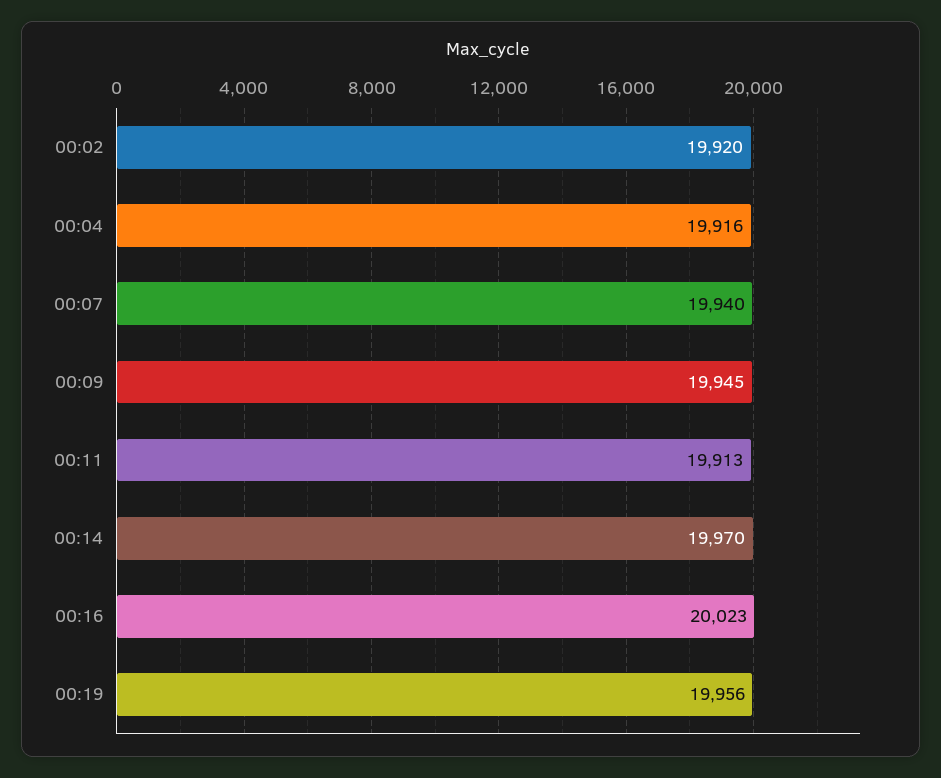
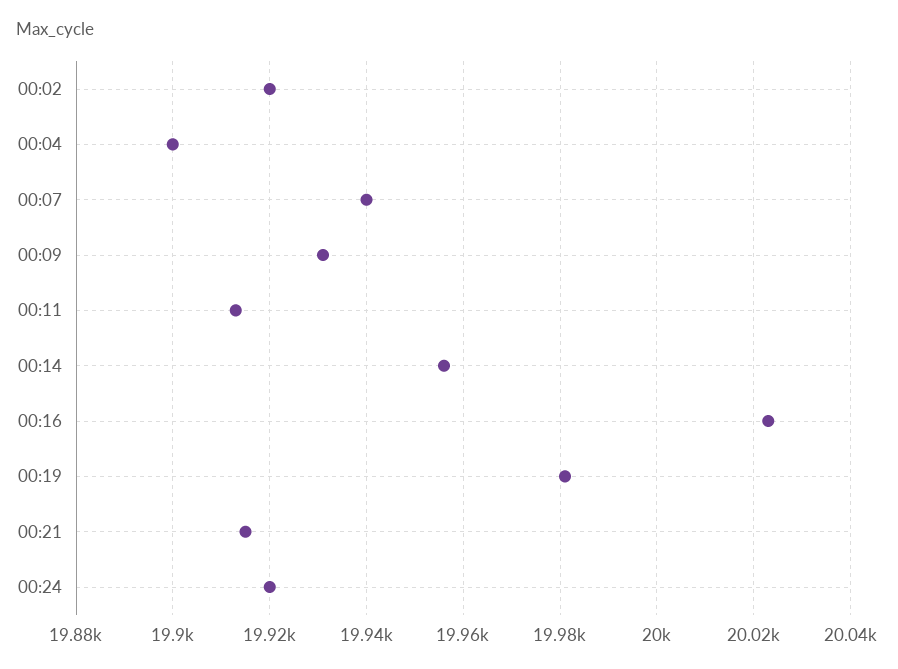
00:04: 19916 -> 19900
00:09: 19945 -> 19930
00:14: 19970 -> 19955
00:19: 19956 -> 19980
00:21: none -> 19915
00:24: none -> 19920

